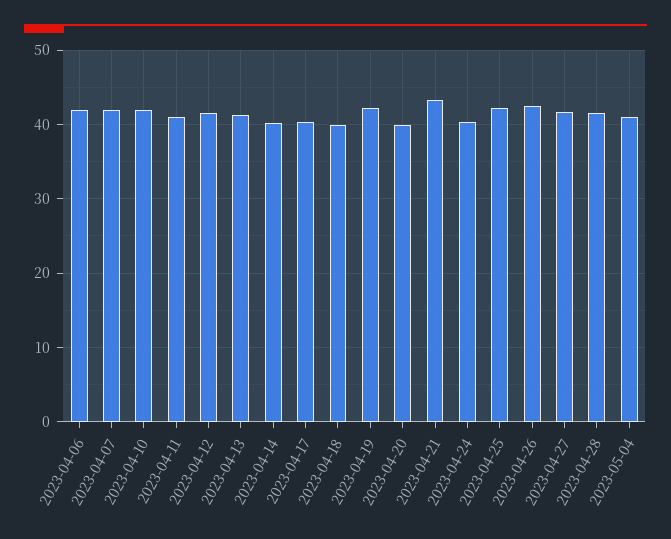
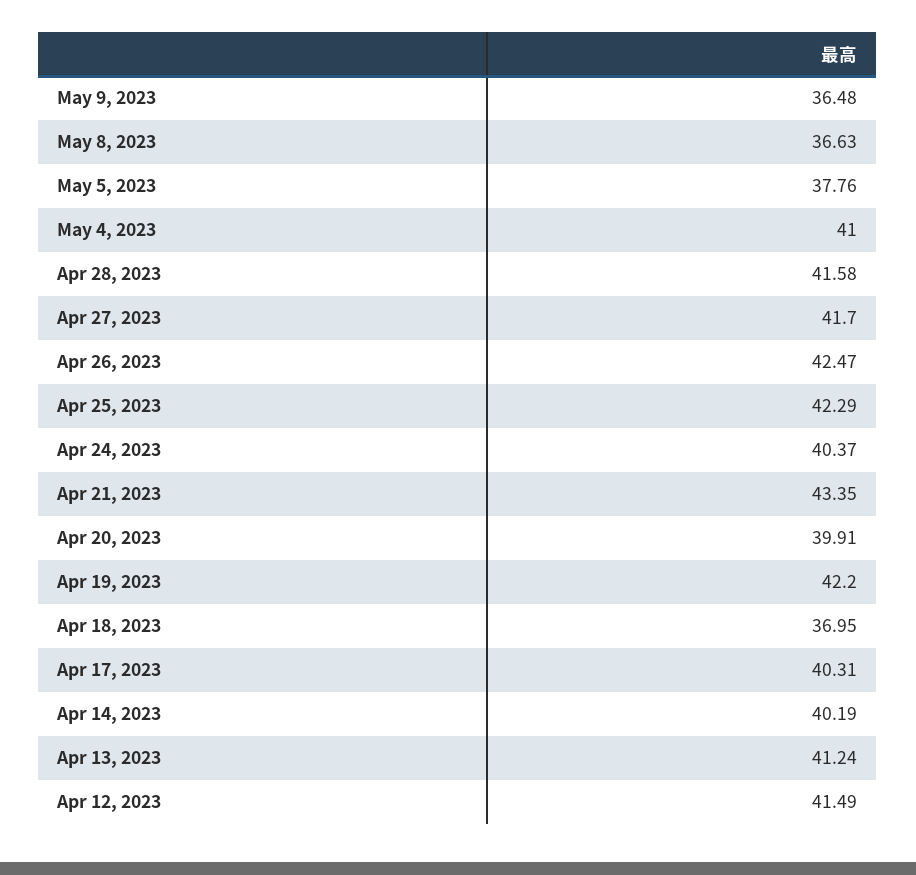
2023-04-06: 42 -> none
2023-04-07: 42 -> none
2023-04-10: 42 -> none
2023-04-11: 41 -> none
2023-04-18: 40 -> 36.95
May 9, 2023: none -> 36.48
May 8, 2023: none -> 36.63
May 5, 2023: none -> 37.76

